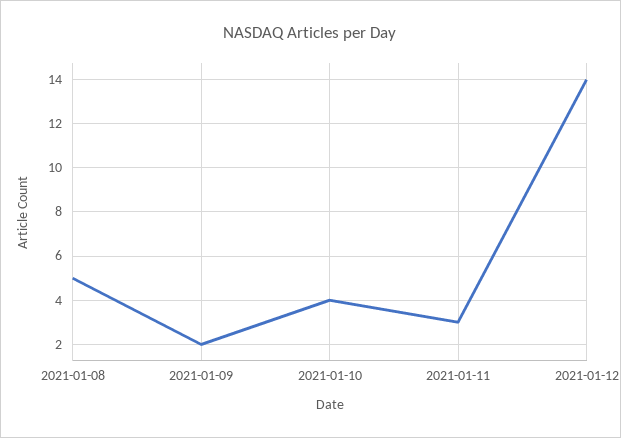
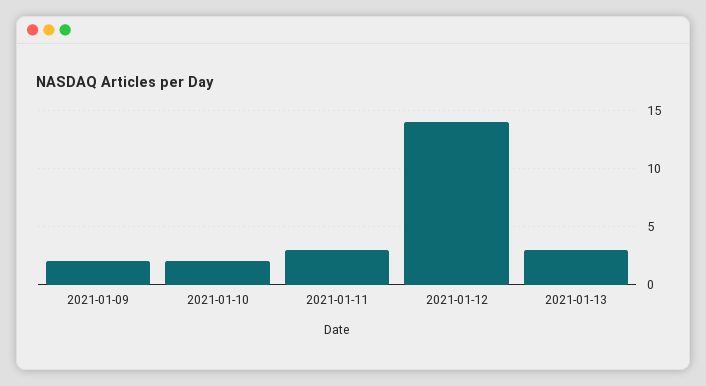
2021-01-08: 5 -> none
2021-01-10: 4 -> 2
2021-01-13: none -> 3

